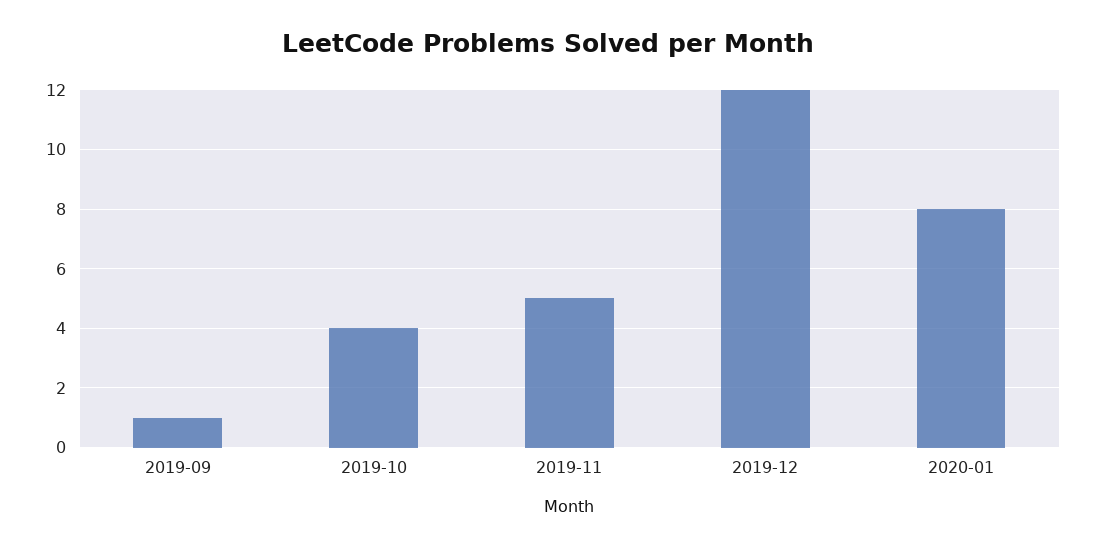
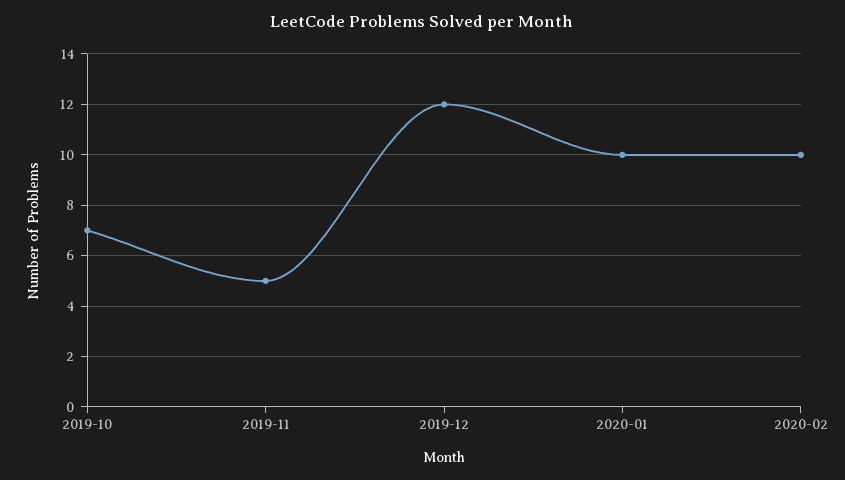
2019-09: 1 -> none
2019-10: 4 -> 7
2020-01: 8 -> 10
2020-02: none -> 10

